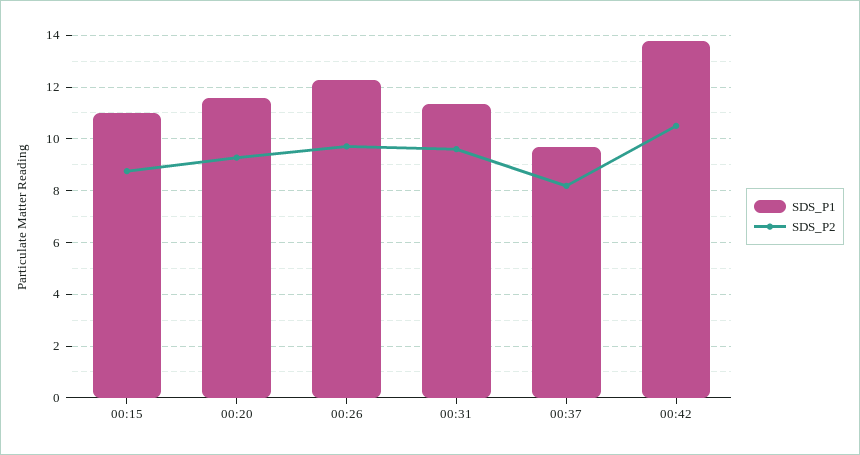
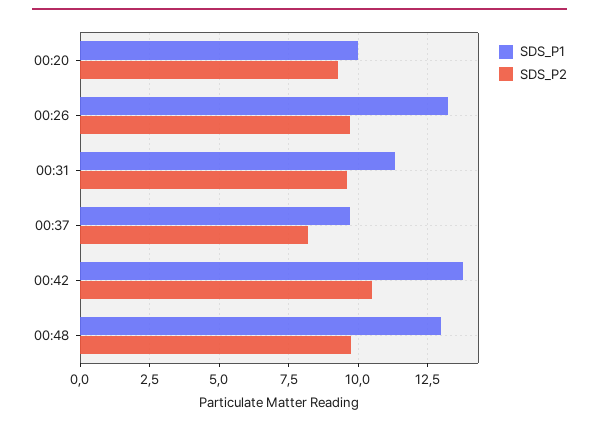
SDS_P1, 00:15: 11 -> none
SDS_P2, 00:15: 8.75 -> none
SDS_P1, 00:20: 11.5 -> 10
SDS_P1, 00:26: 12.25 -> 13.25
SDS_P1, 00:48: none -> 13
SDS_P2, 00:48: none -> 9.75

